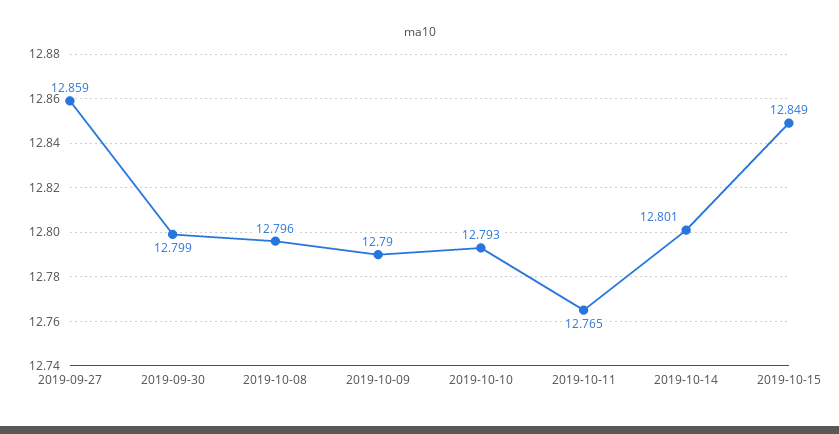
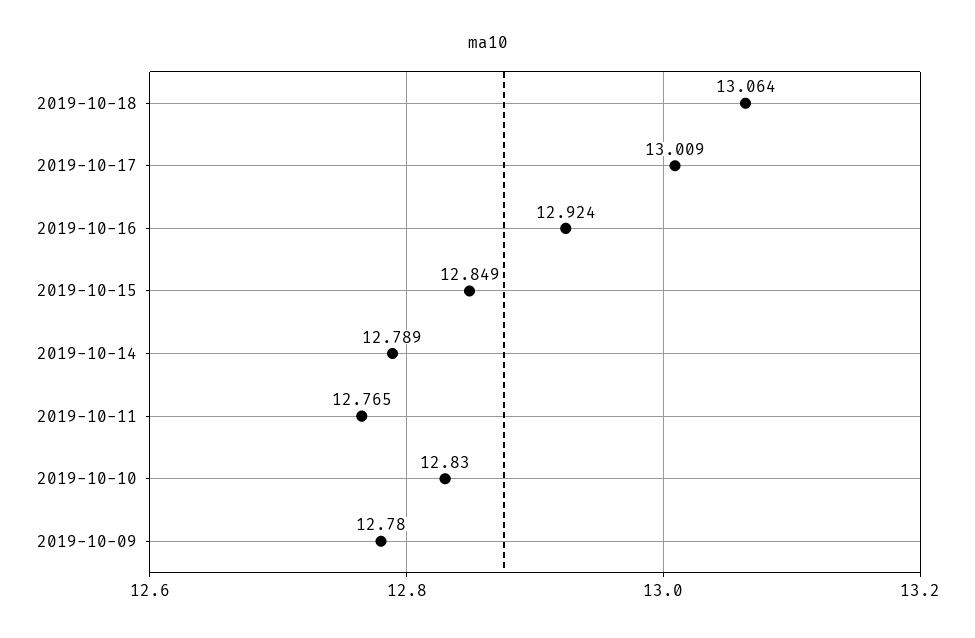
2019-09-27: 12.859 -> none
2019-09-30: 12.799 -> none
2019-10-08: 12.796 -> none
2019-10-09: 12.79 -> 12.78
2019-10-10: 12.793 -> 12.83
2019-10-14: 12.801 -> 12.789
2019-10-18: none -> 13.064
2019-10-17: none -> 13.009
2019-10-16: none -> 12.924

